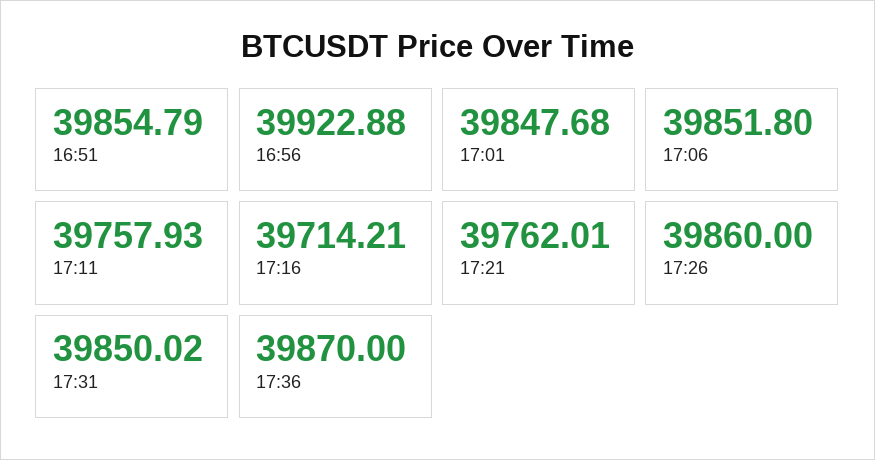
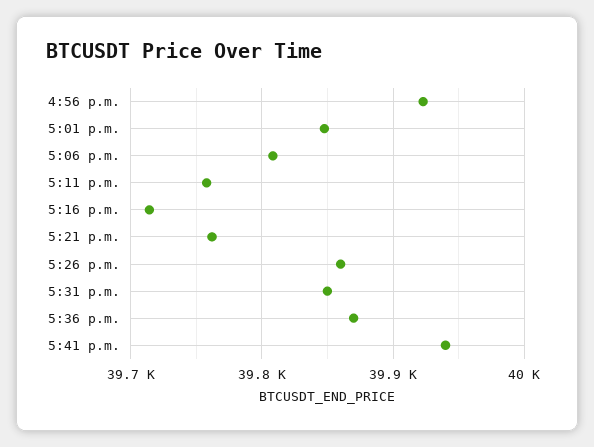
16:51: 39854.79 -> none
17:06: 39851.8 -> 39810
5:41 p.m.: none -> 39940

